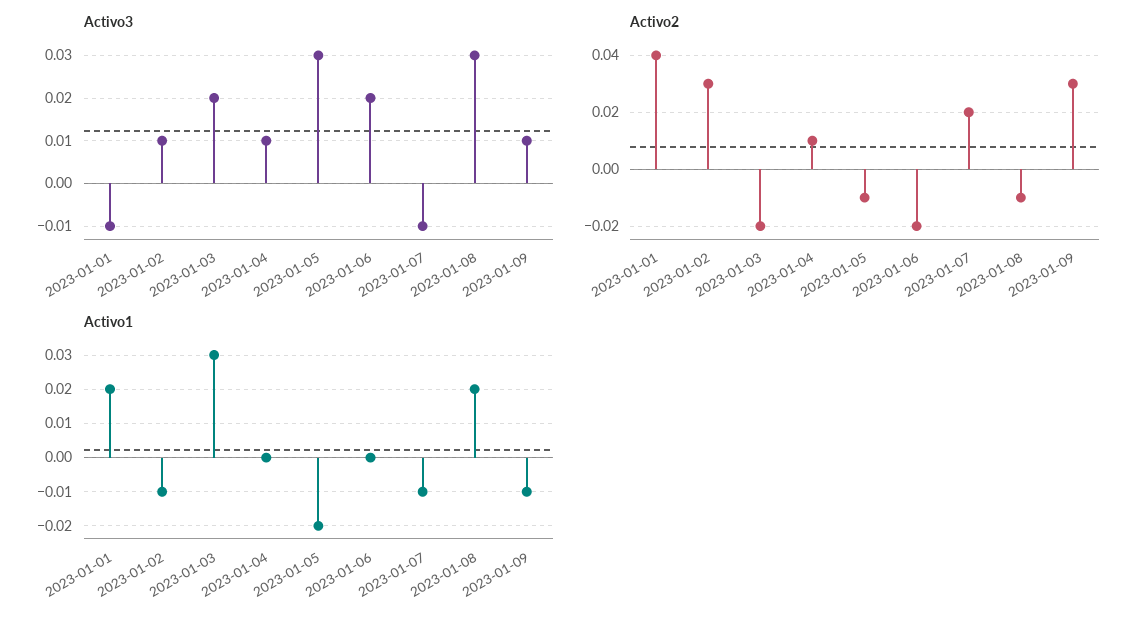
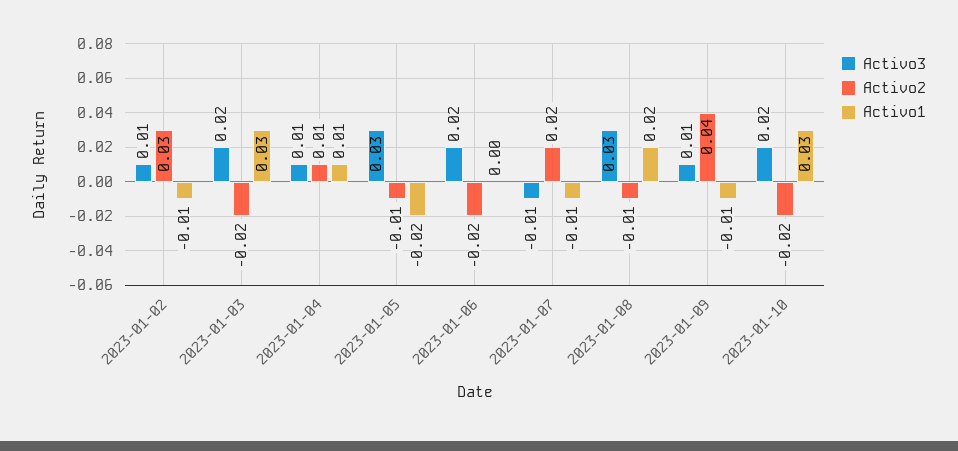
Activo3, 2023-01-01: -0.01 -> none
Activo2, 2023-01-01: 0.04 -> none
Activo2, 2023-01-09: 0.03 -> 0.04
Activo1, 2023-01-01: 0.02 -> none
Activo1, 2023-01-04: 0 -> 0.01
Activo3, 2023-01-10: none -> 0.02
Activo2, 2023-01-10: none -> -0.02
Activo1, 2023-01-10: none -> 0.03

